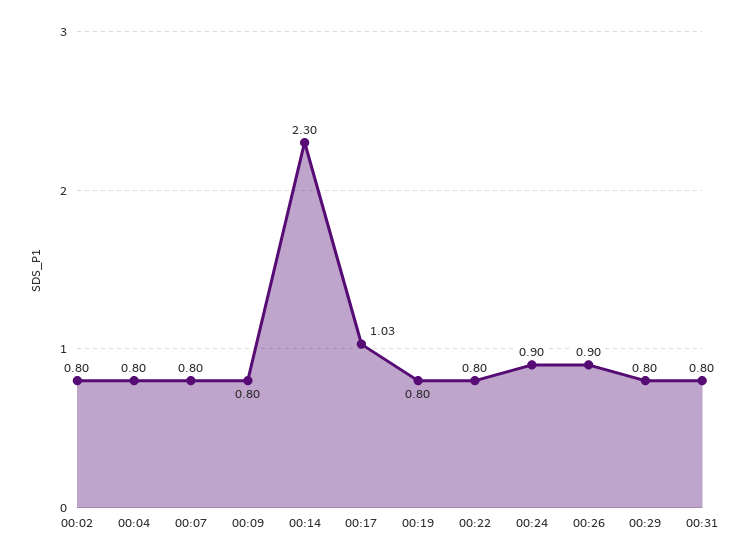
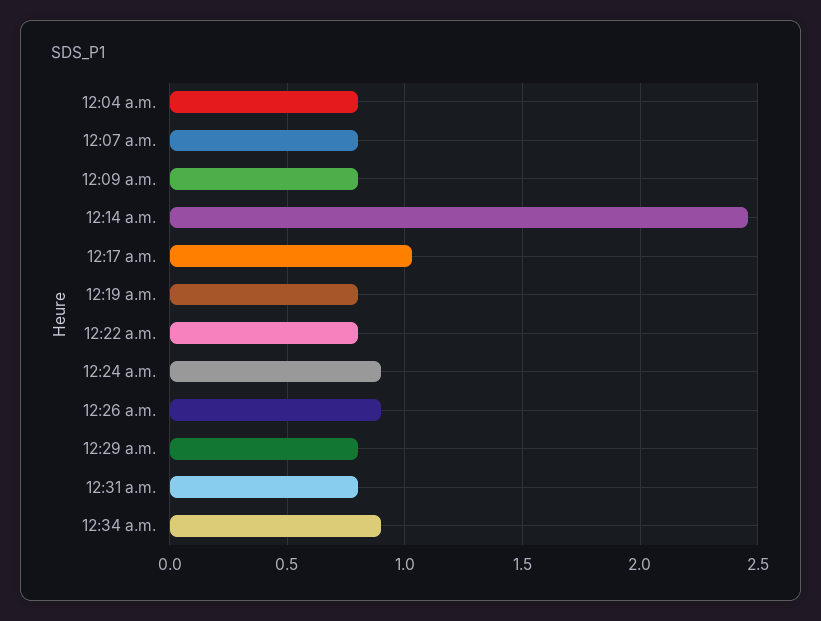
00:02: 0.8 -> none
00:14: 2.3 -> 2.45
12:34 a.m.: none -> 0.9

